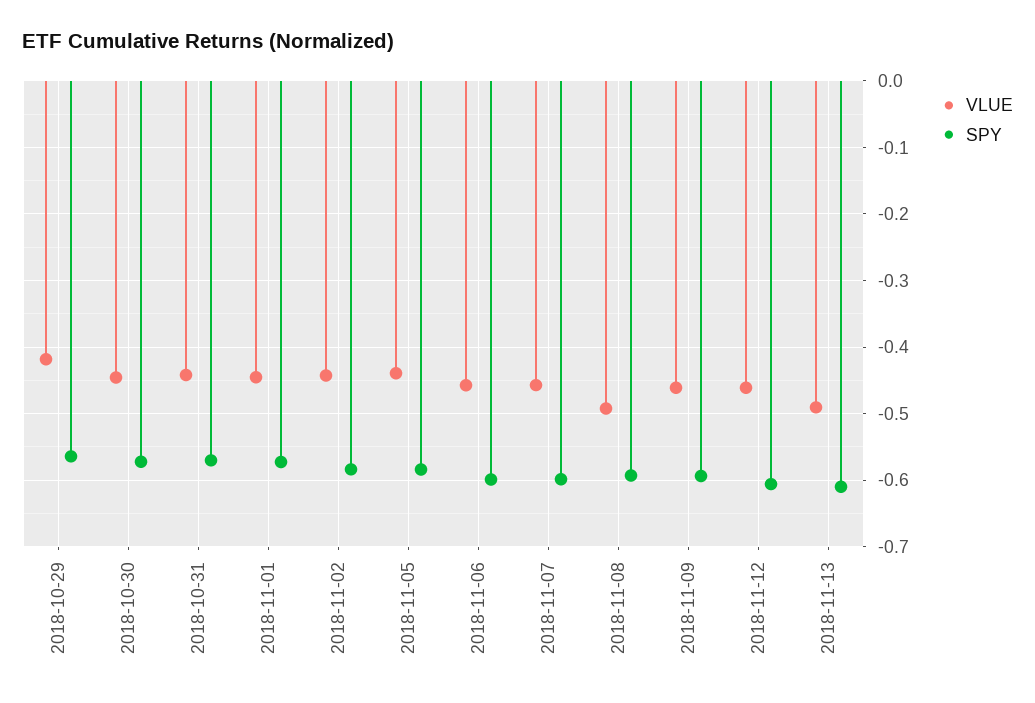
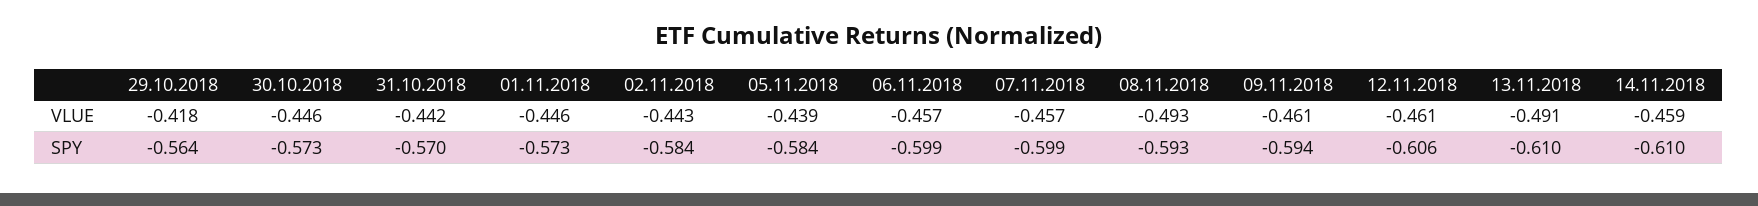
VLUE, 14.11.2018: none -> -0.459
SPY, 14.11.2018: none -> -0.61

